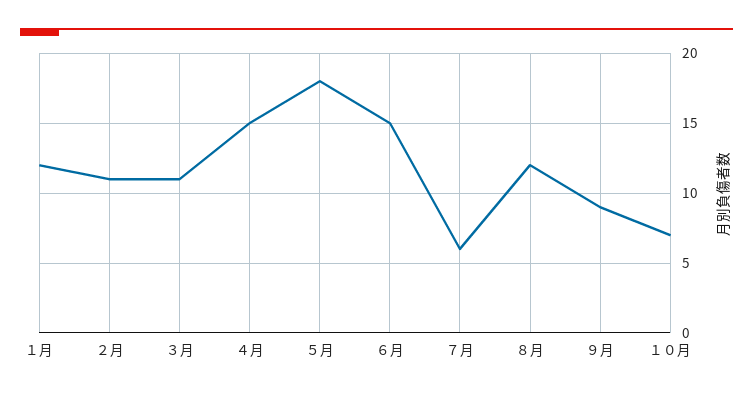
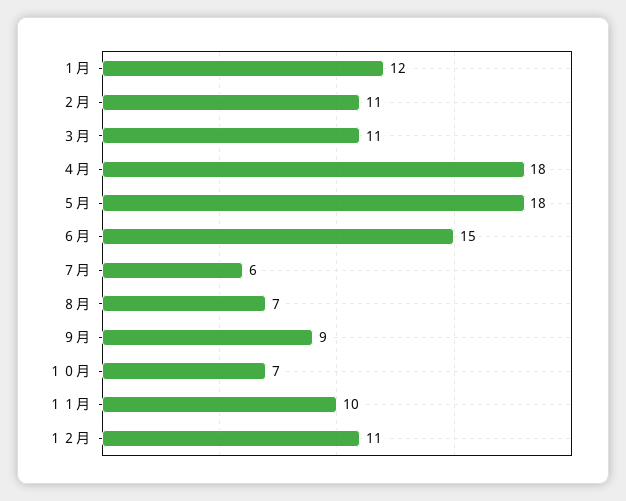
４月: 15 -> 18
８月: 12 -> 7
１１月: none -> 10
１２月: none -> 11

